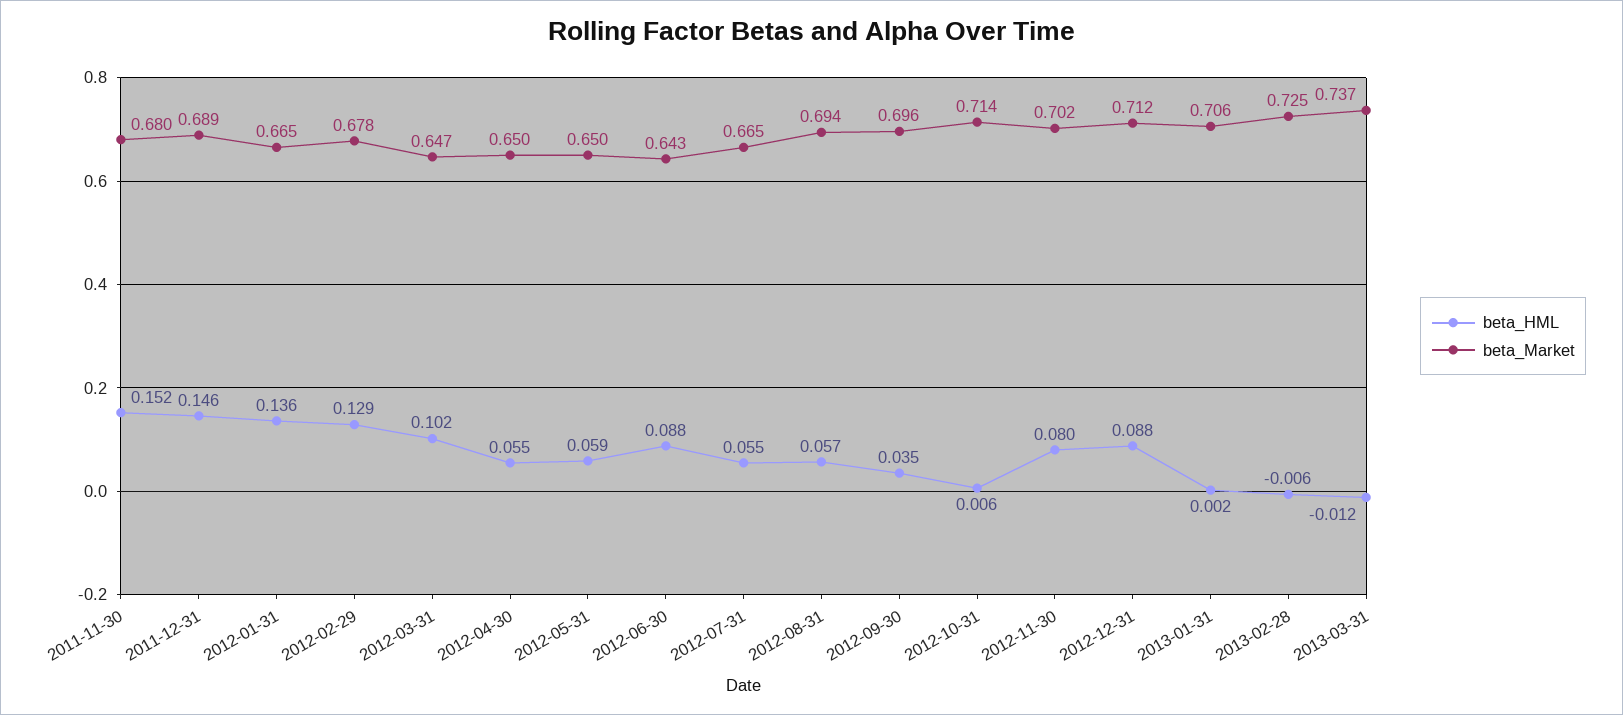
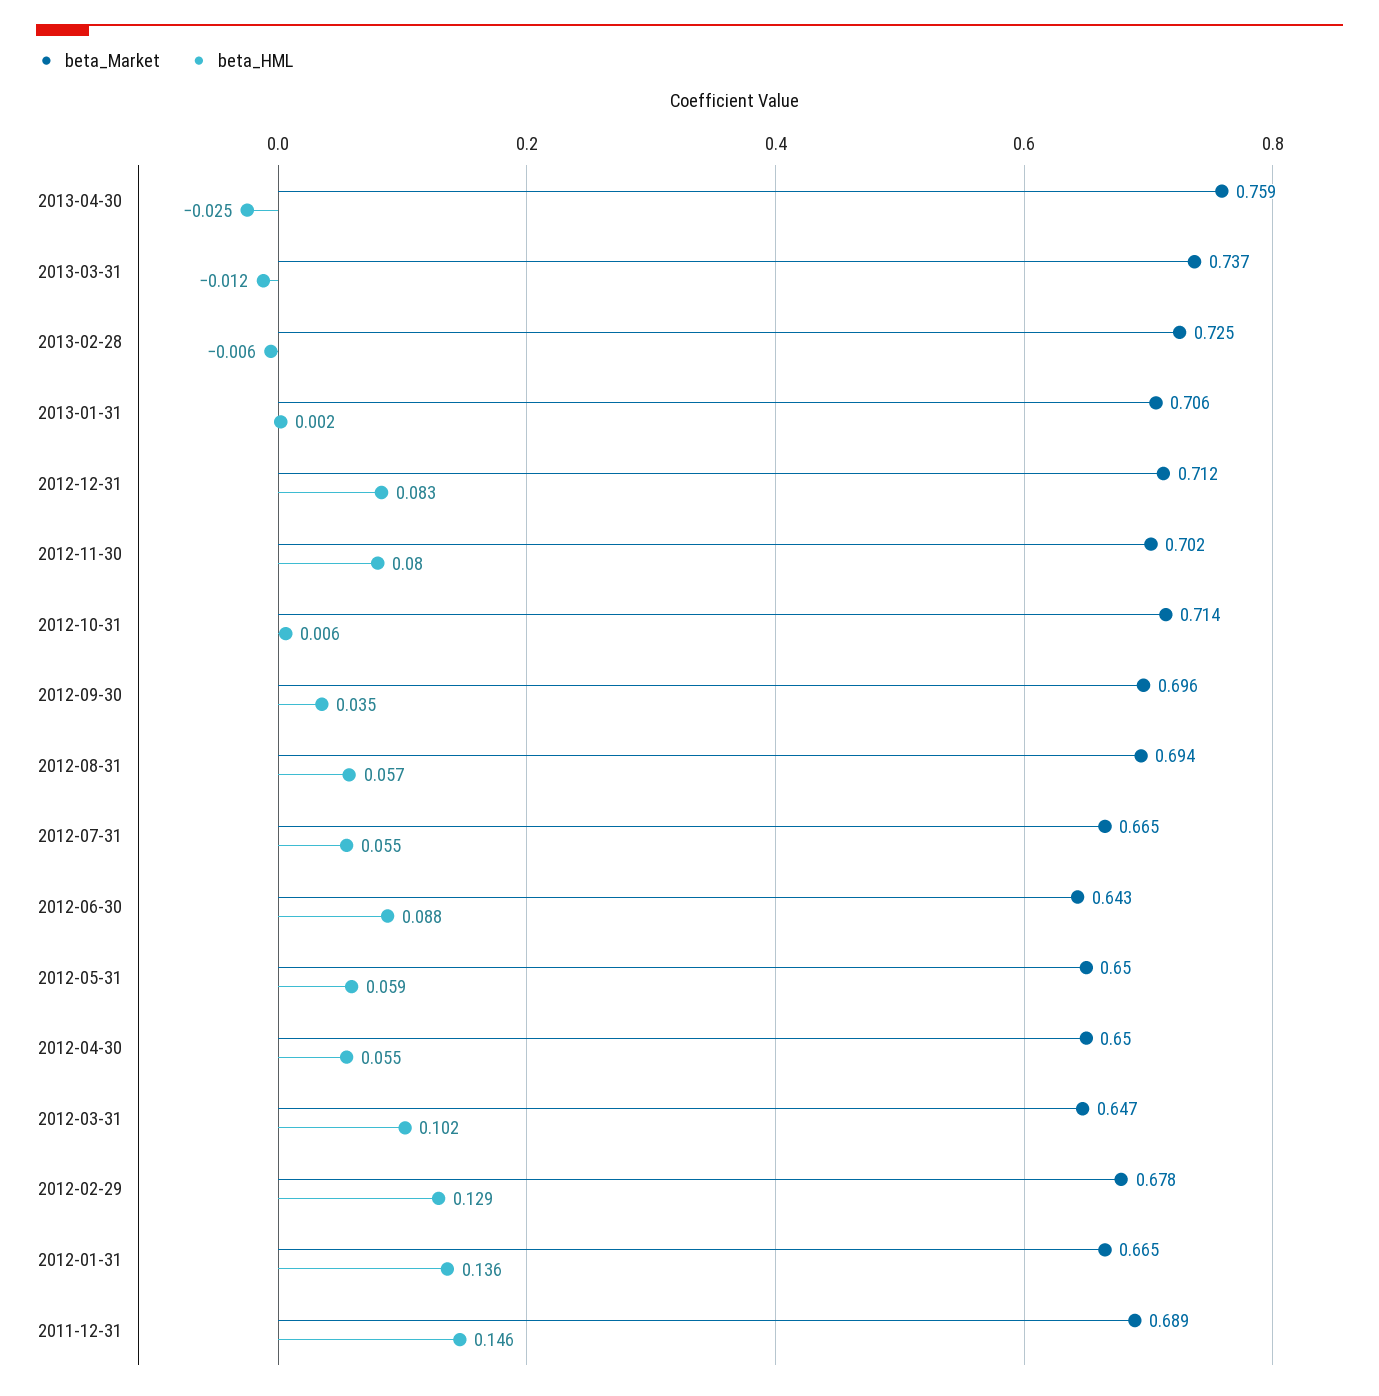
beta_HML, 2011-11-30: 0.152 -> none
beta_Market, 2011-11-30: 0.68 -> none
beta_HML, 2012-12-31: 0.088 -> 0.083
beta_Market, 2013-04-30: none -> 0.759
beta_HML, 2013-04-30: none -> -0.025

